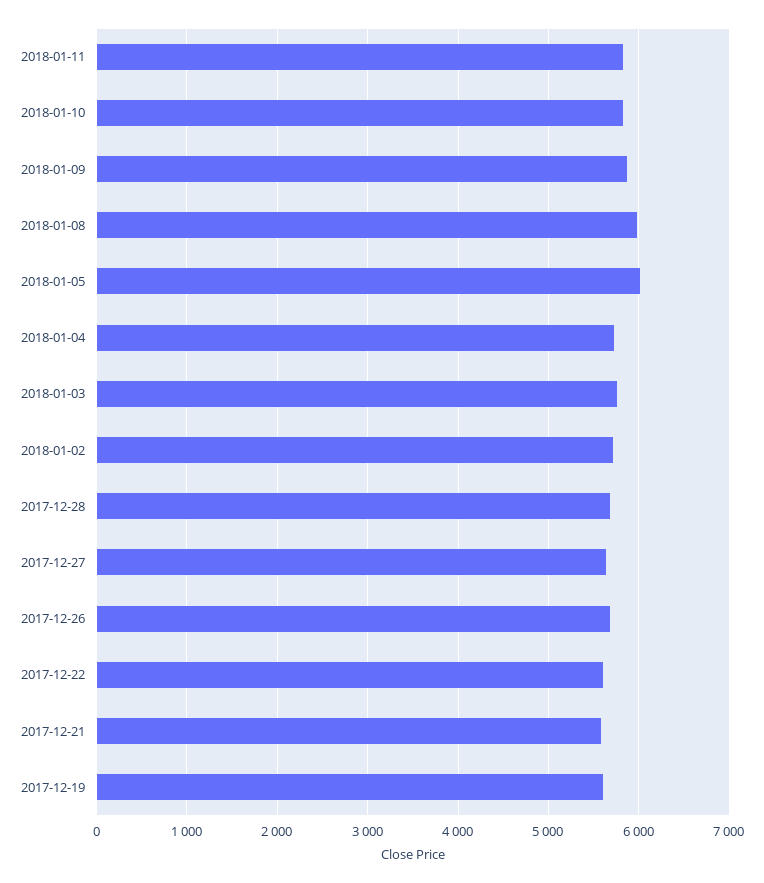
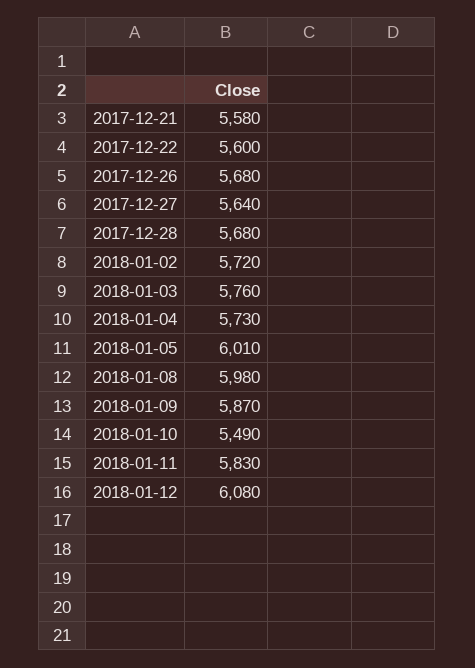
2018-01-10: 5800 -> 5490
2017-12-19: 5600 -> none
2018-01-12: none -> 6080

